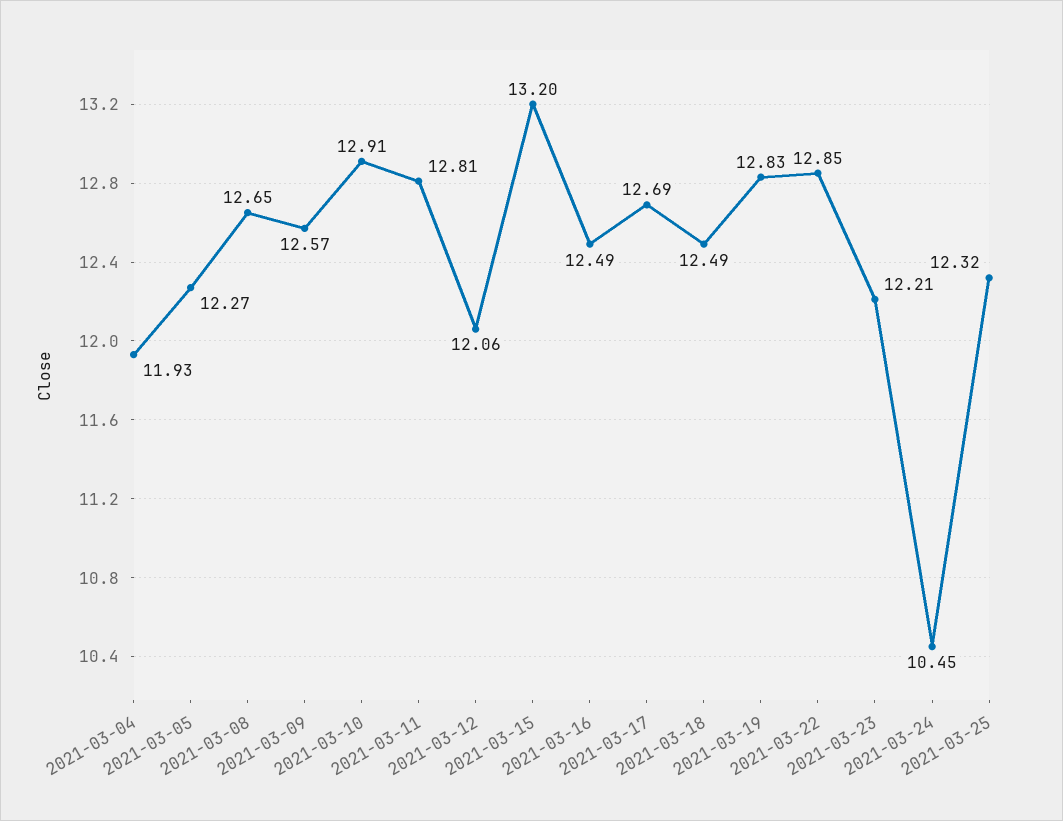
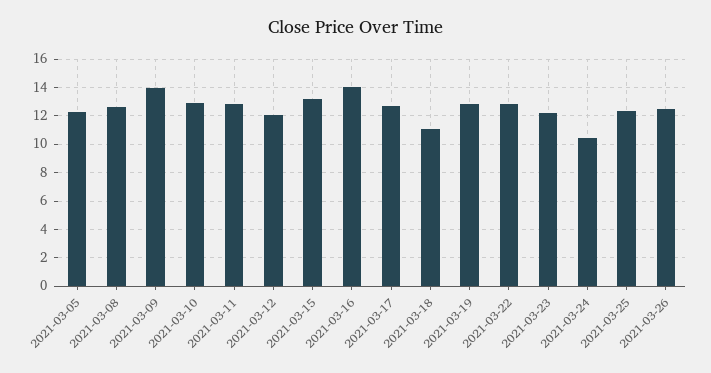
2021-03-04: 11.93 -> none
2021-03-09: 12.57 -> 14
2021-03-16: 12.49 -> 14
2021-03-18: 12.49 -> 11
2021-03-26: none -> 12.5

